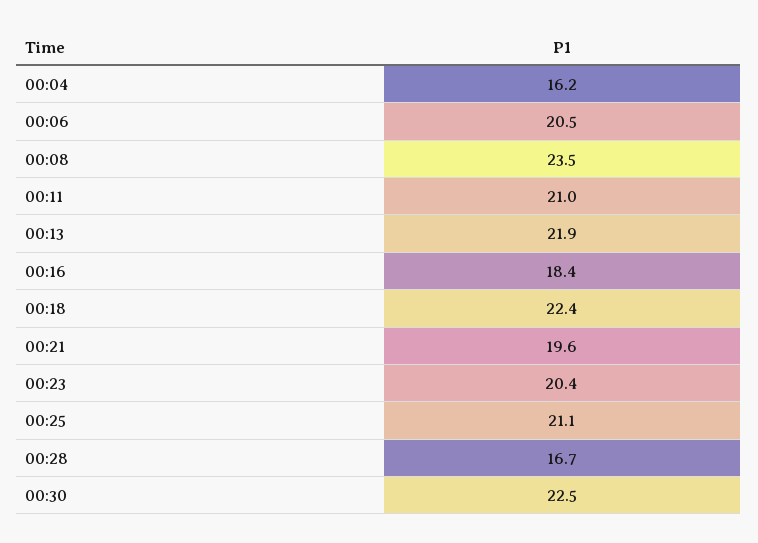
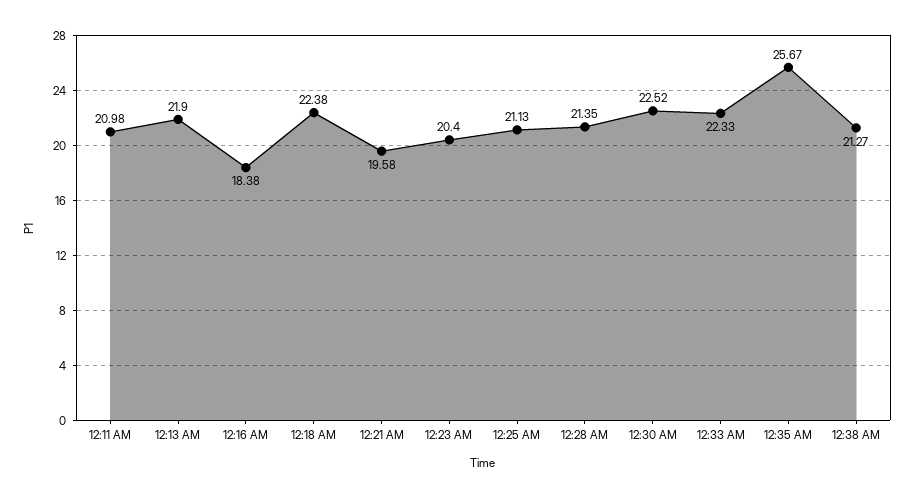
00:04: 16.2 -> none
00:06: 20.5 -> none
00:08: 23.5 -> none
00:28: 16.7 -> 21.35
12:33 AM: none -> 22.33
12:35 AM: none -> 25.67
12:38 AM: none -> 21.27

